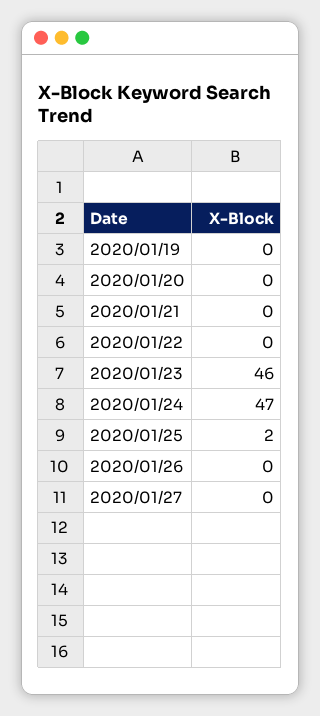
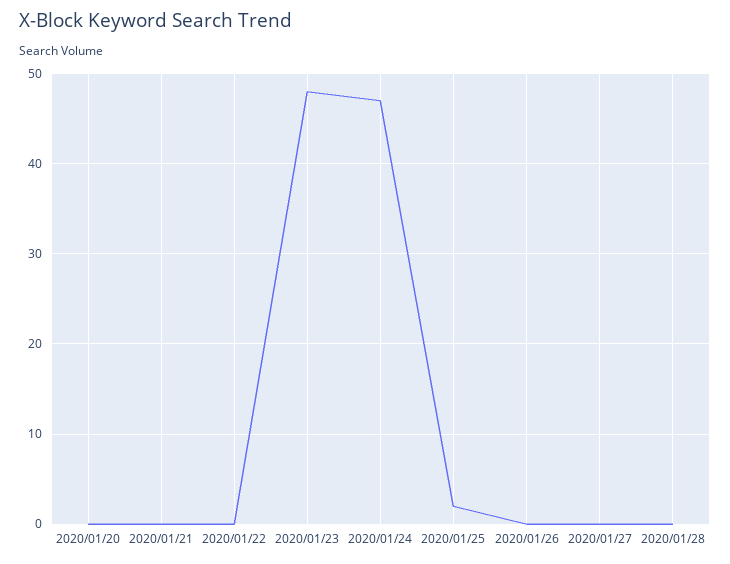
2020/01/19: 0 -> none
2020/01/23: 46 -> 48
2020/01/28: none -> 0

